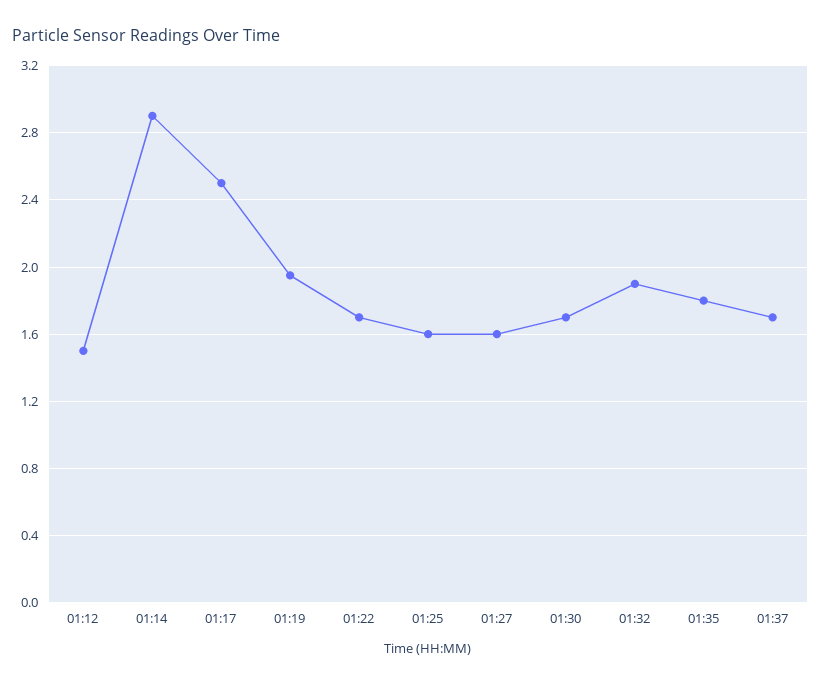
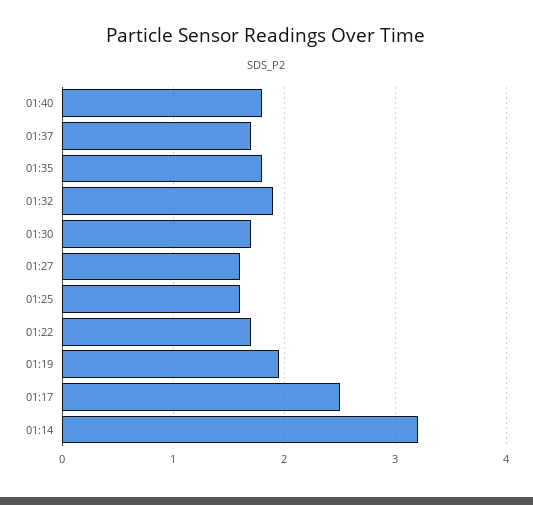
01:12: 1.5 -> none
01:14: 2.9 -> 3.2
01:40: none -> 1.8

